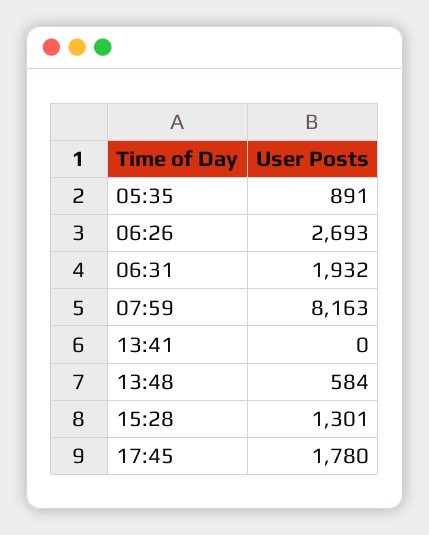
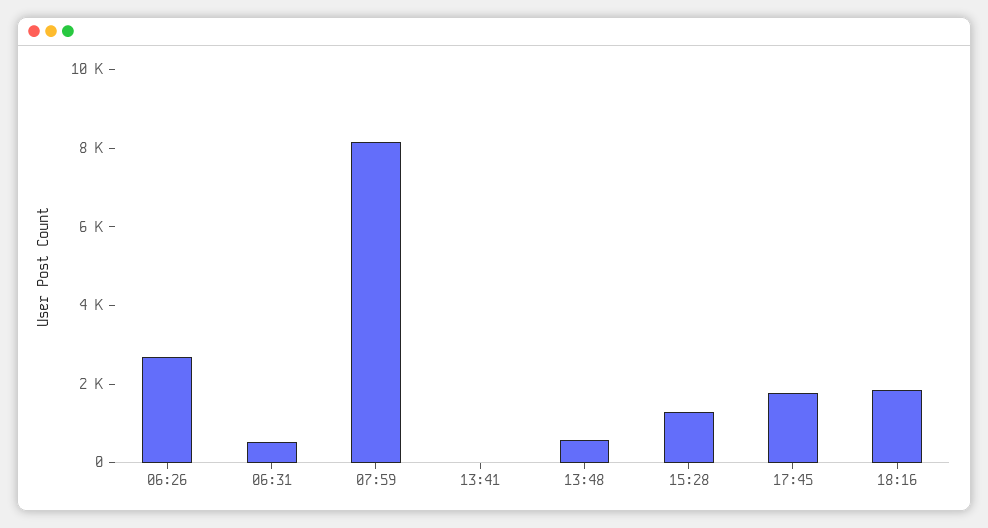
05:35: 891 -> none
06:31: 1932 -> 500
18:16: none -> 2000

